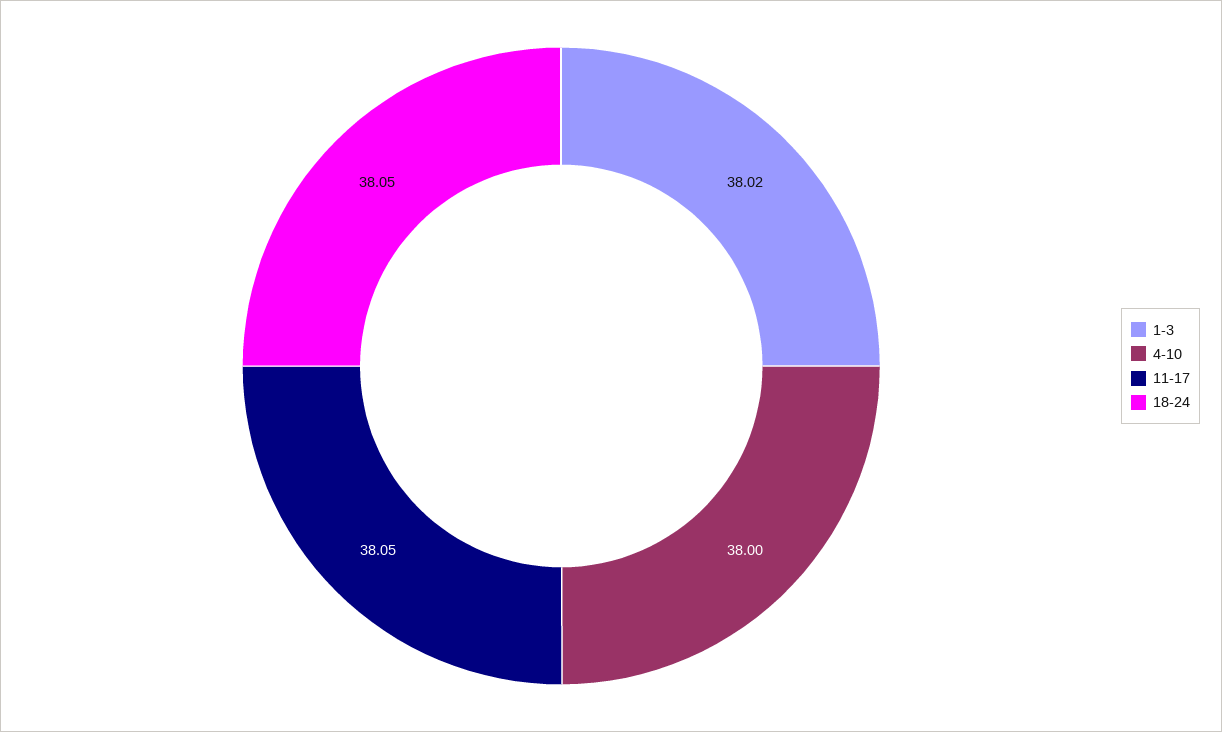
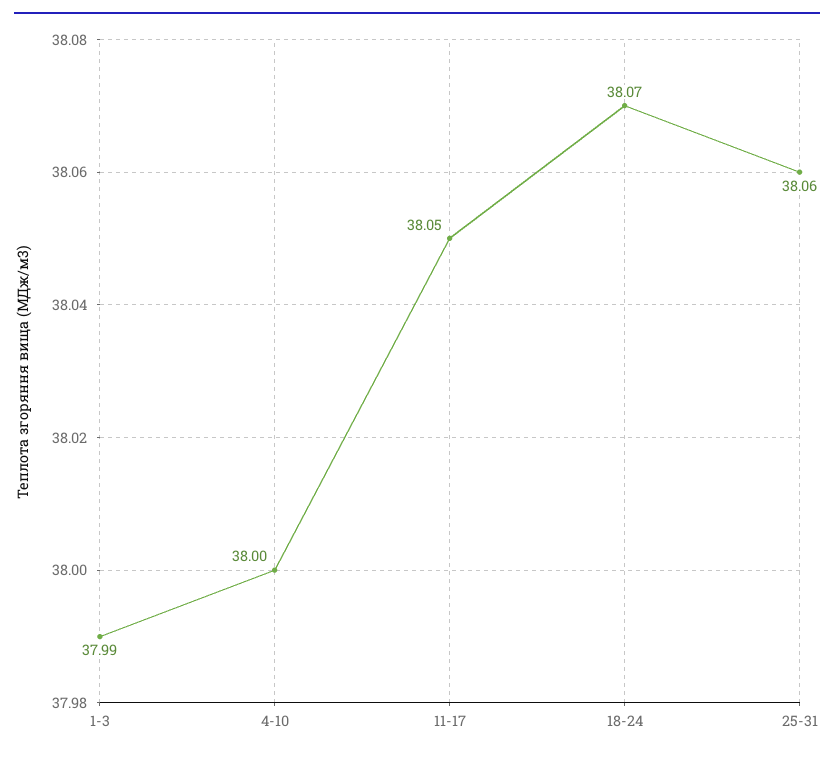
1-3: 38.02 -> 37.99
18-24: 38.05 -> 38.07
25-31: none -> 38.06

